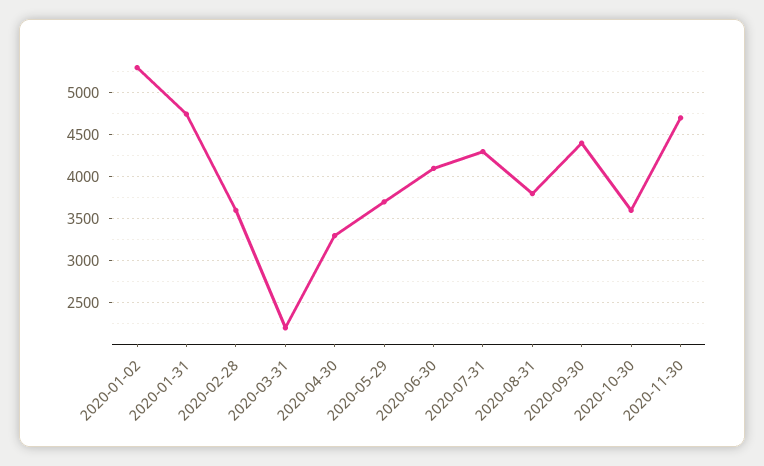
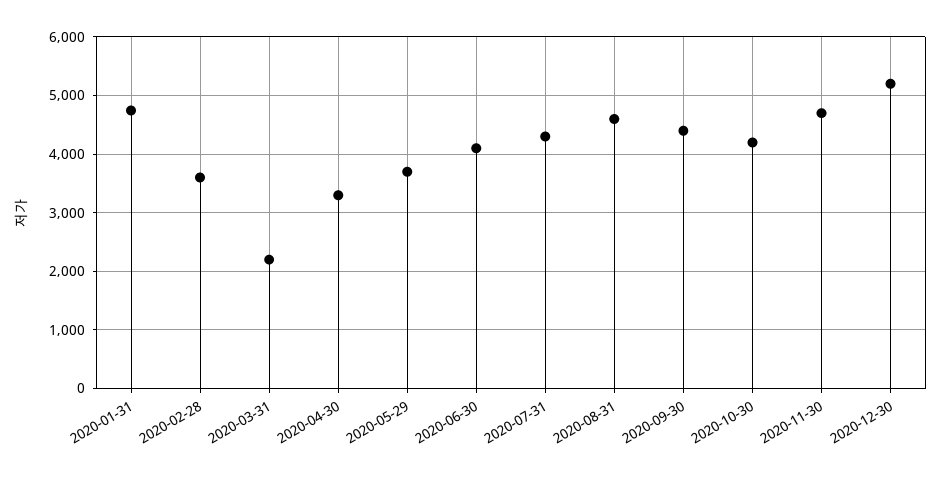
2020-01-02: 5300 -> none
2020-08-31: 3800 -> 4600
2020-10-30: 3600 -> 4200
2020-12-30: none -> 5200

